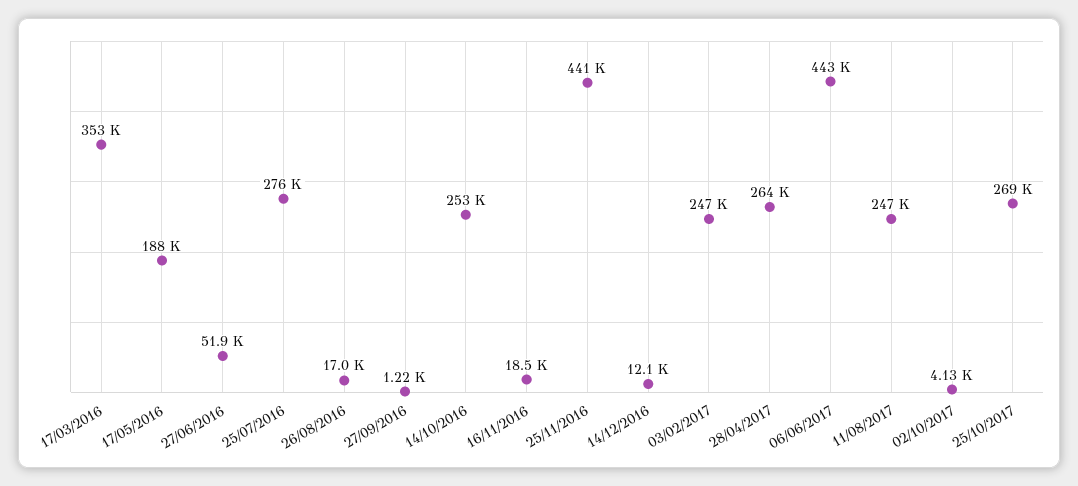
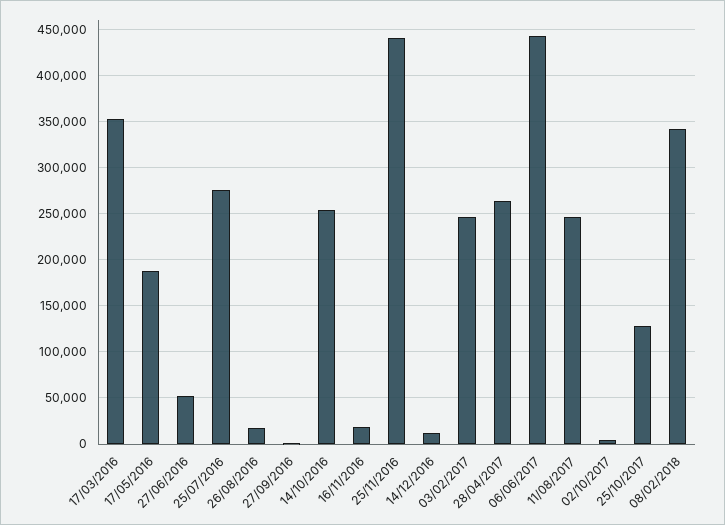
25/10/2017: 269000 -> 130000
08/02/2018: none -> 340000

